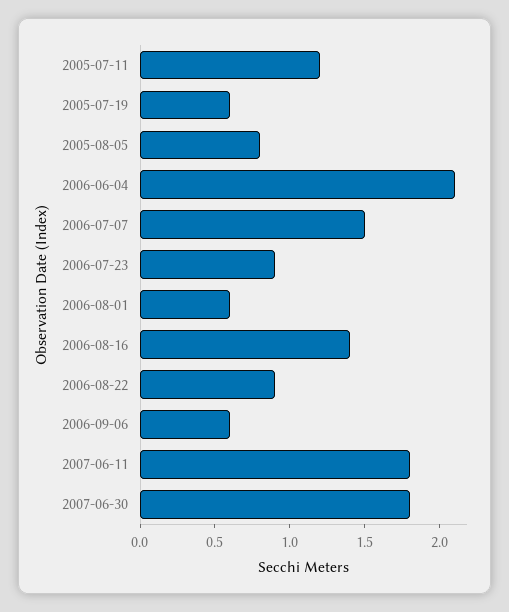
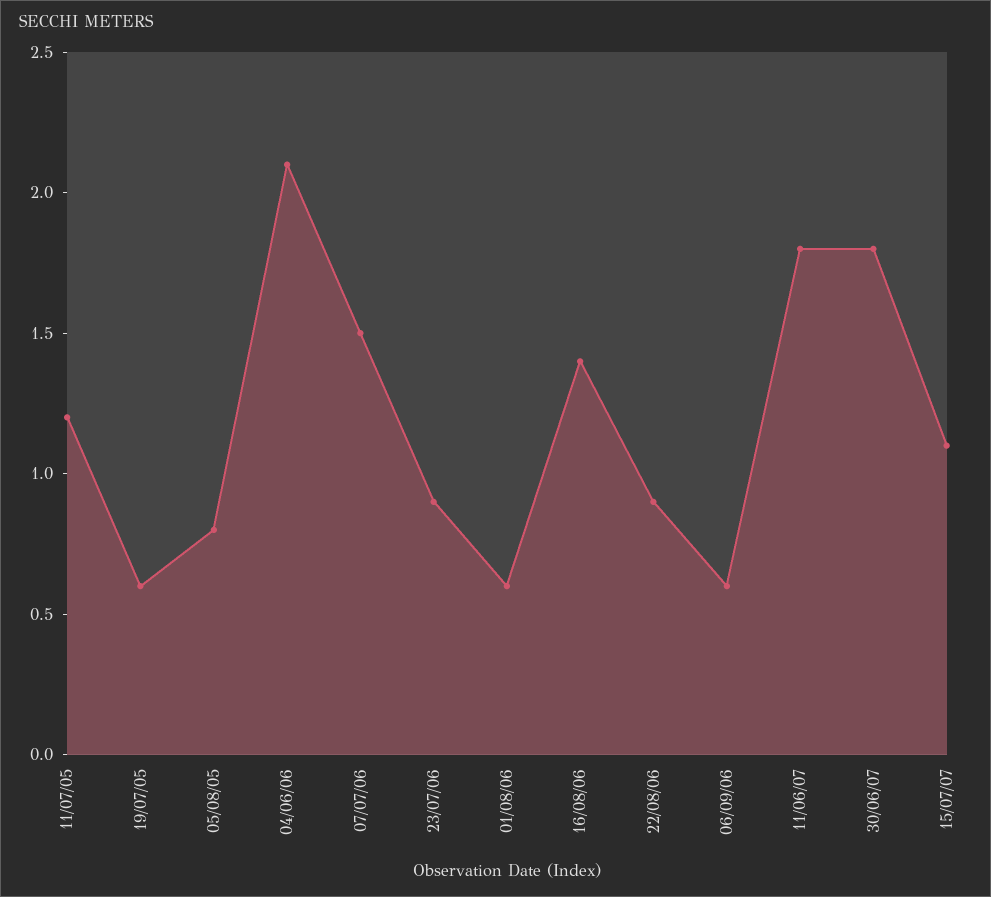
15/07/07: none -> 1.1

